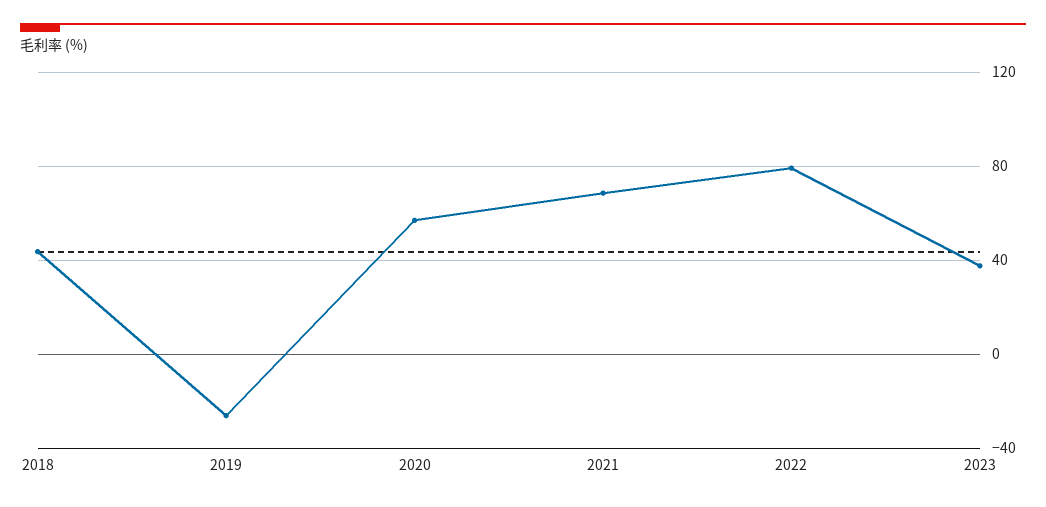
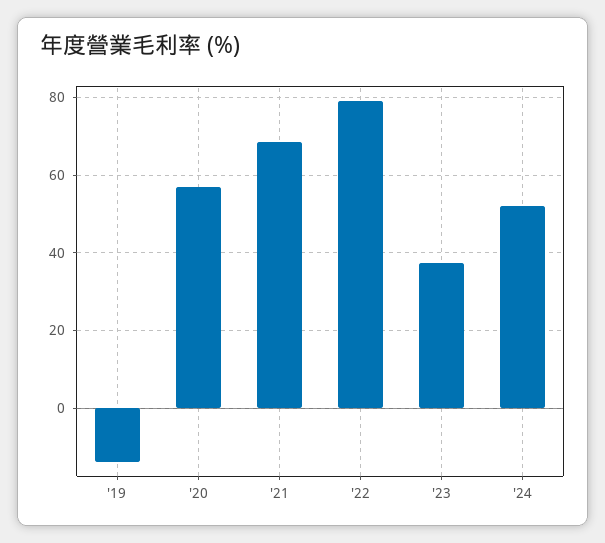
2018: 45 -> none
2019: -25 -> -14
'24: none -> 52

